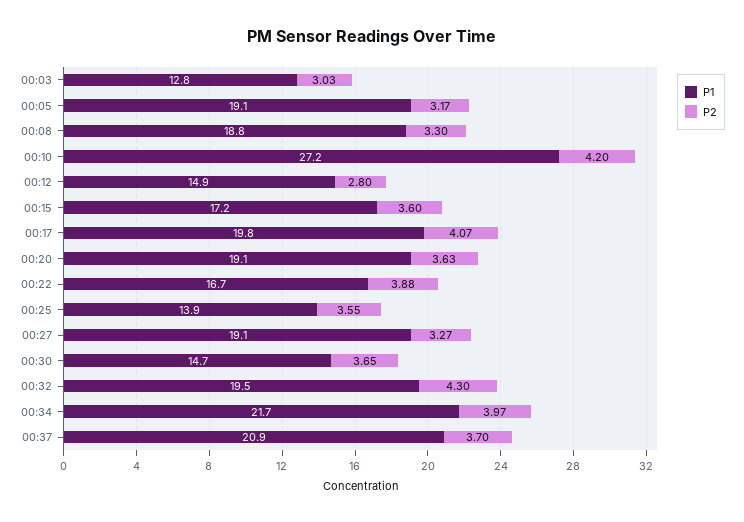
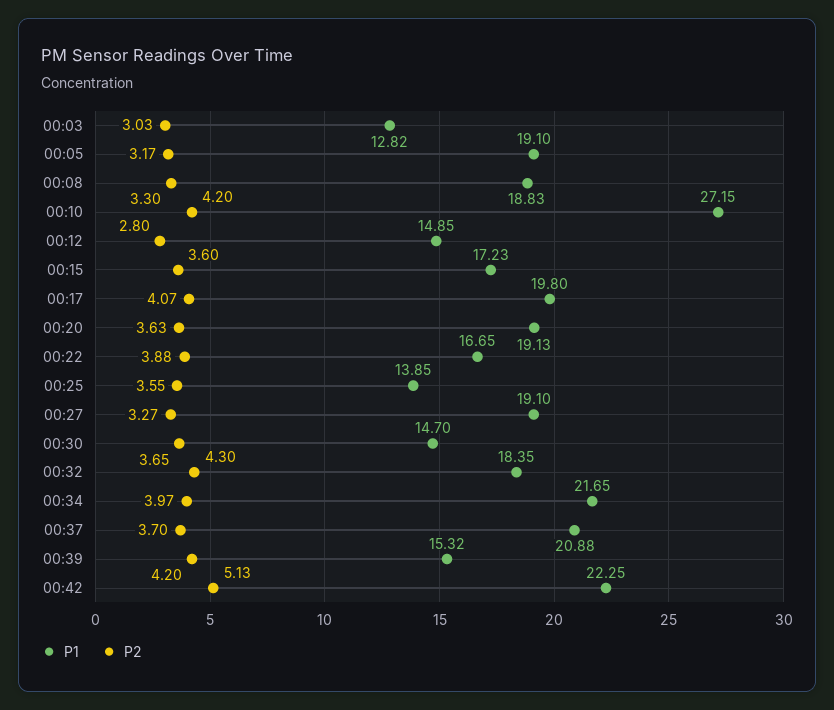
P1, 00:32: 19.5 -> 18.35
P1, 00:39: none -> 15.32
P2, 00:39: none -> 4.2
P1, 00:42: none -> 22.25
P2, 00:42: none -> 5.13

